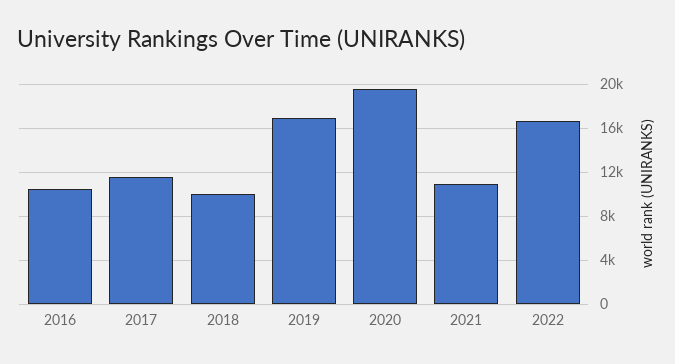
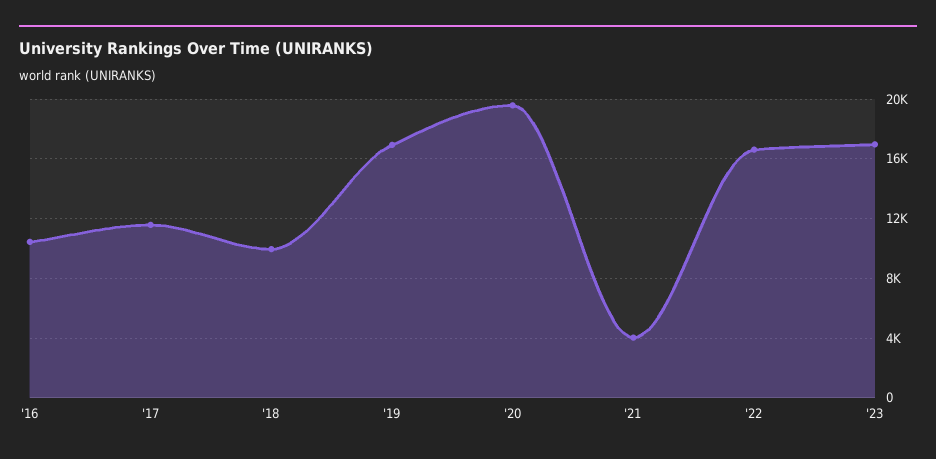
2021: 11000 -> 4000
'23: none -> 17000

